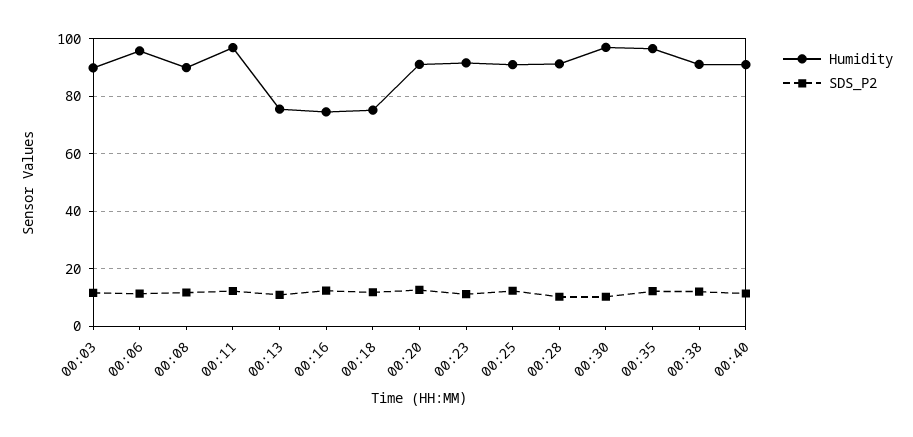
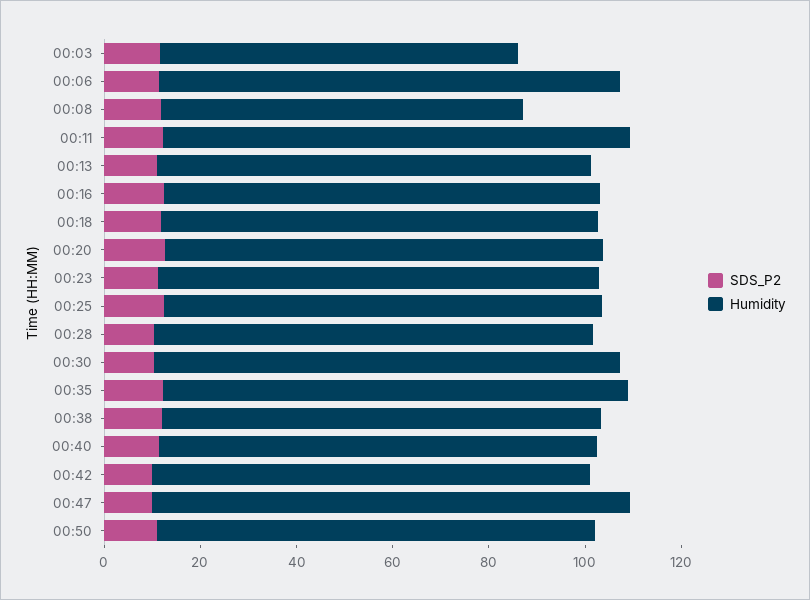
Humidity, 00:03: 90 -> 75
Humidity, 00:08: 90 -> 75
Humidity, 00:13: 75 -> 90
Humidity, 00:16: 75 -> 90
Humidity, 00:18: 75 -> 90
SDS_P2, 00:42: none -> 10
Humidity, 00:42: none -> 90
SDS_P2, 00:47: none -> 10
Humidity, 00:47: none -> 100
SDS_P2, 00:50: none -> 10
Humidity, 00:50: none -> 90

